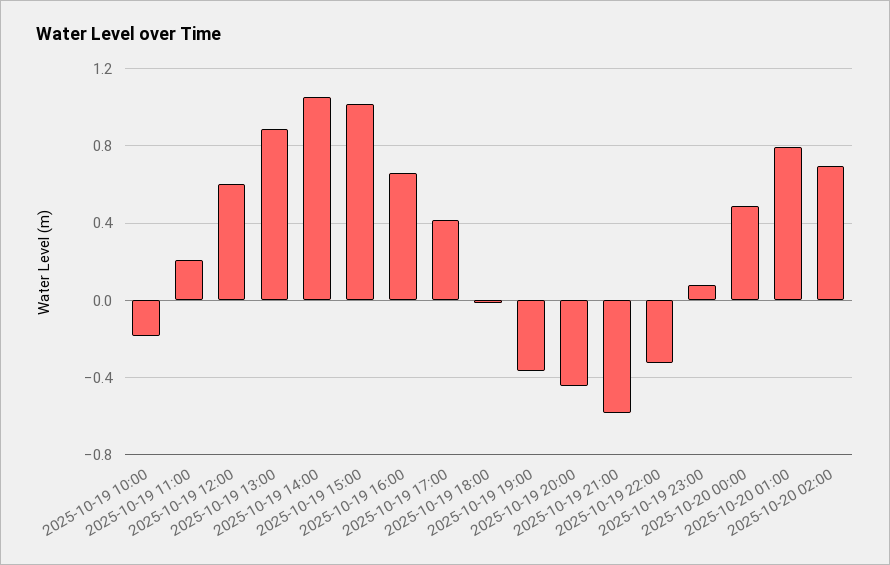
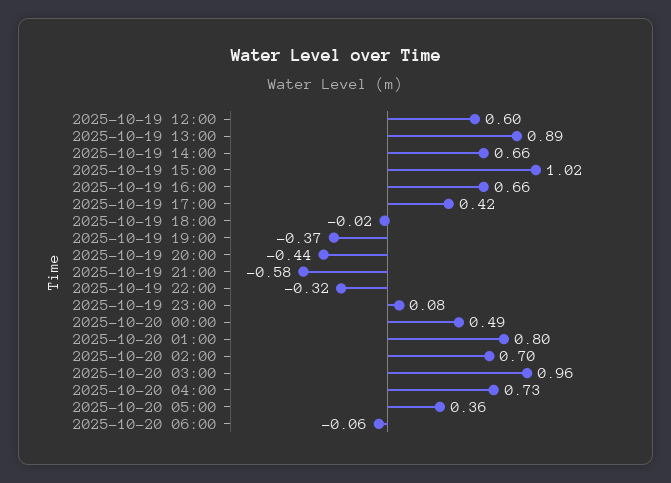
2025-10-19 10:00: -0.2 -> none
2025-10-19 11:00: 0.2 -> none
2025-10-19 14:00: 1.05 -> 0.66
2025-10-20 03:00: none -> 0.96
2025-10-20 04:00: none -> 0.73
2025-10-20 05:00: none -> 0.36
2025-10-20 06:00: none -> -0.06

